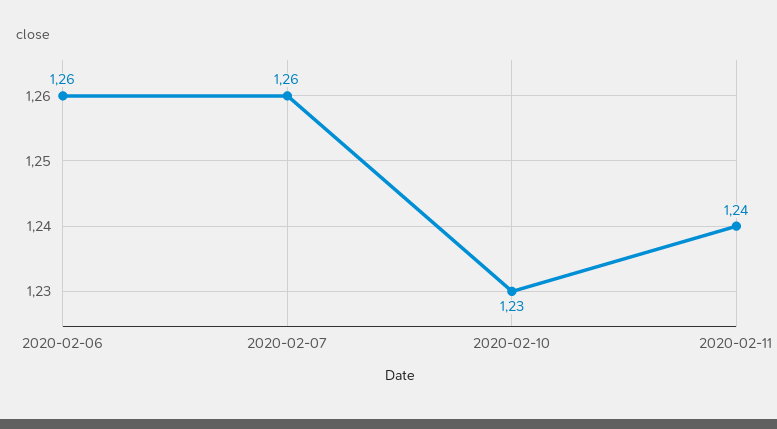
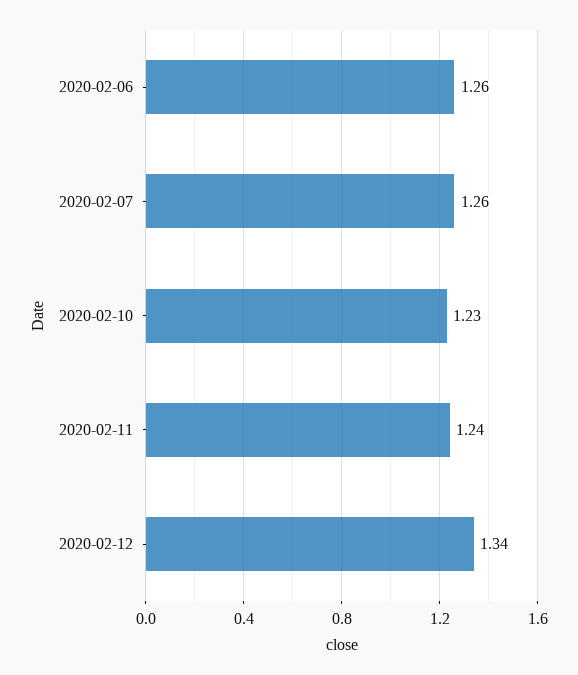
2020-02-12: none -> 1.34

